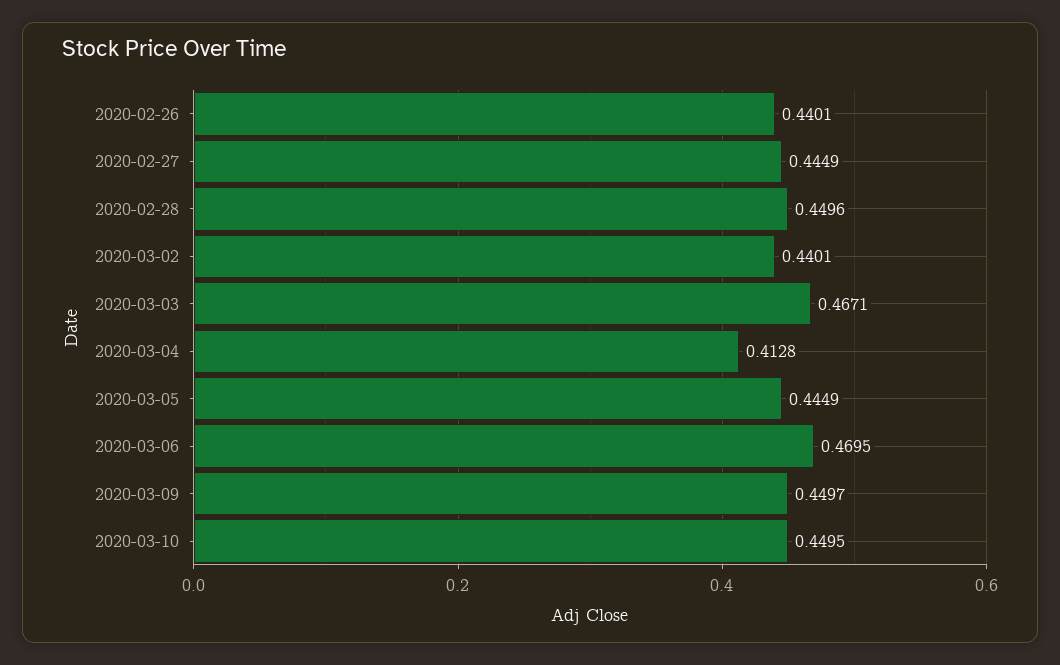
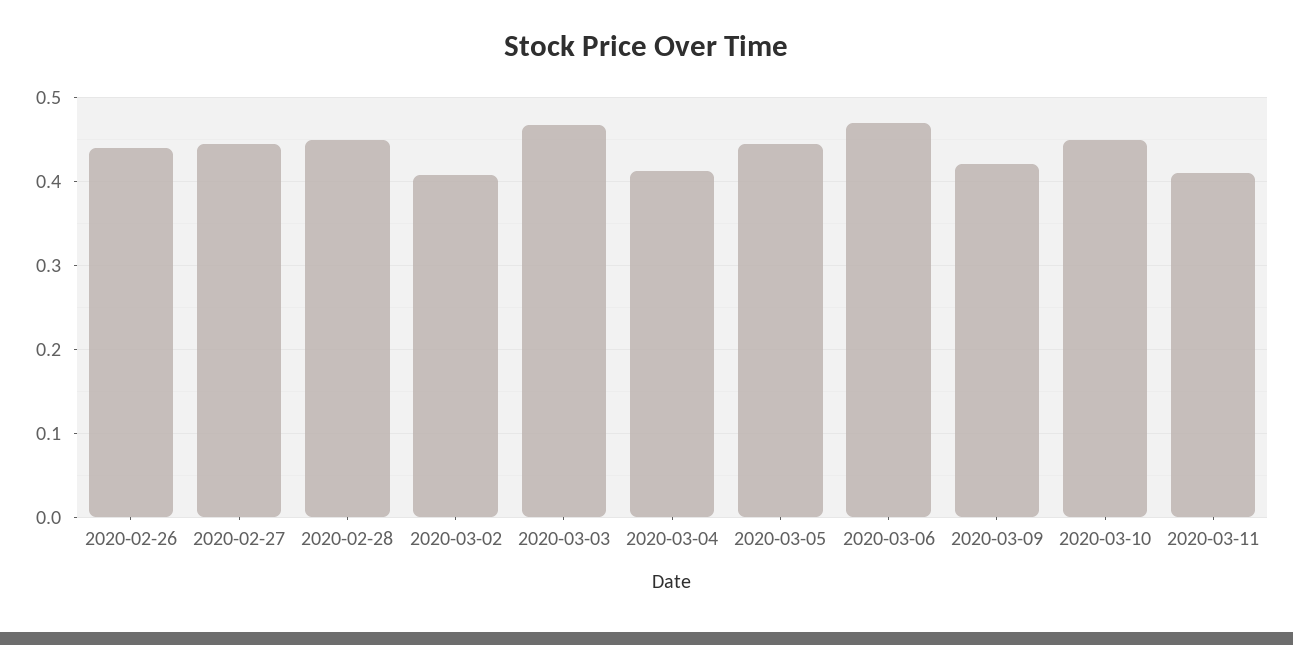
2020-03-02: 0.4401 -> 0.41
2020-03-09: 0.4497 -> 0.42
2020-03-11: none -> 0.41

